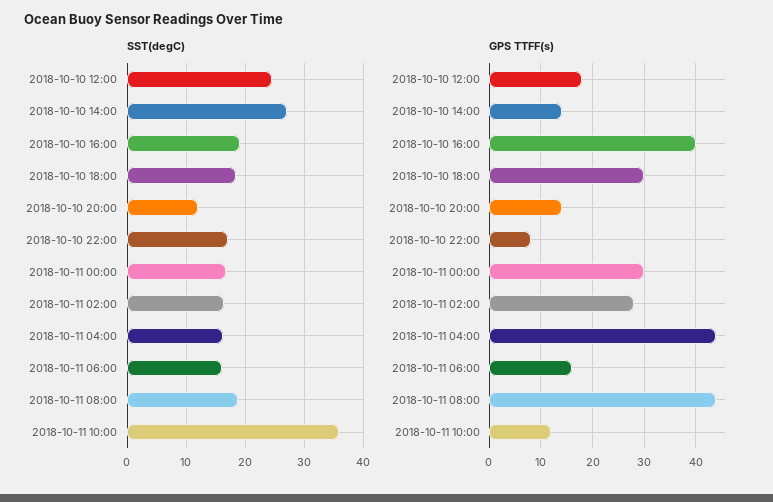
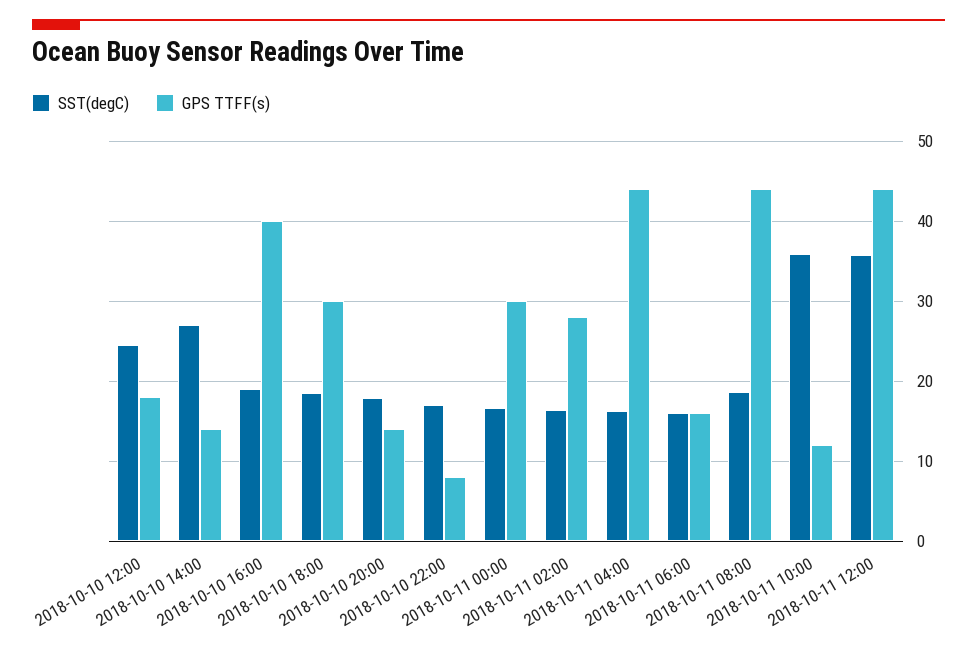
SST(degC), 2018-10-10 20:00: 12 -> 18
SST(degC), 2018-10-11 12:00: none -> 36
GPS TTFF(s), 2018-10-11 12:00: none -> 44

